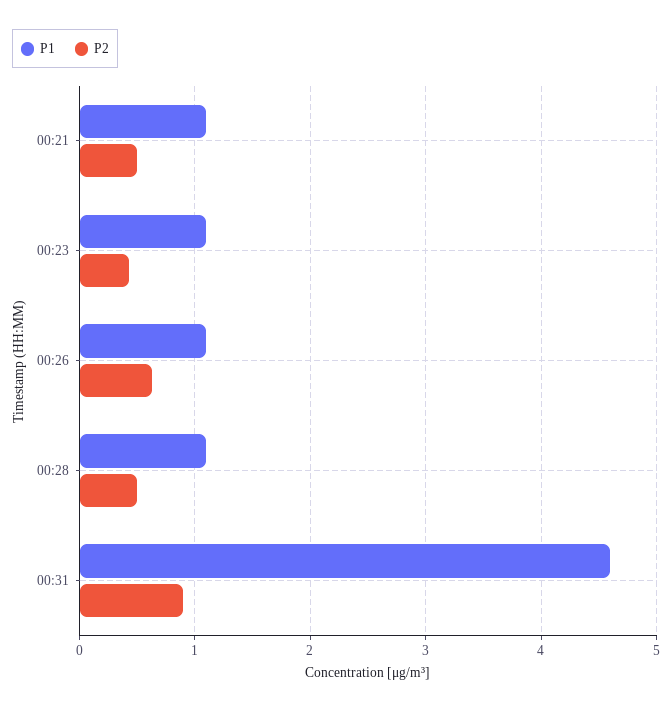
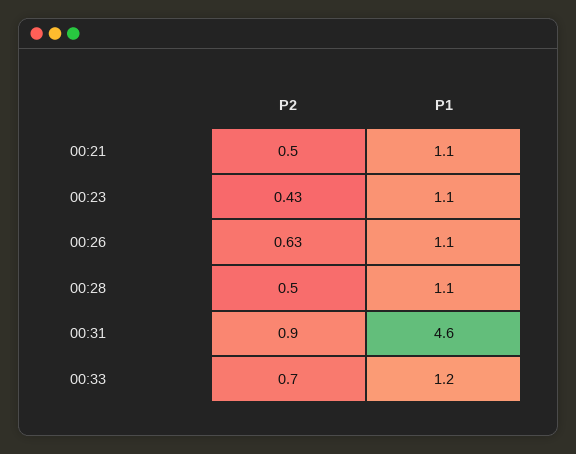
P2, 00:33: none -> 0.7
P1, 00:33: none -> 1.2

